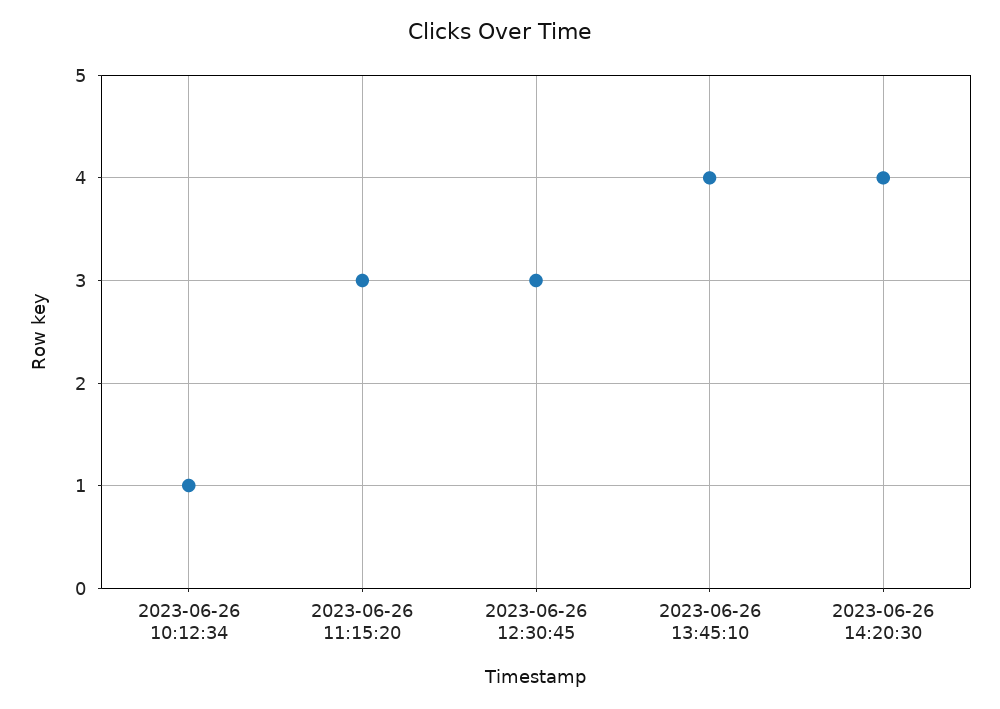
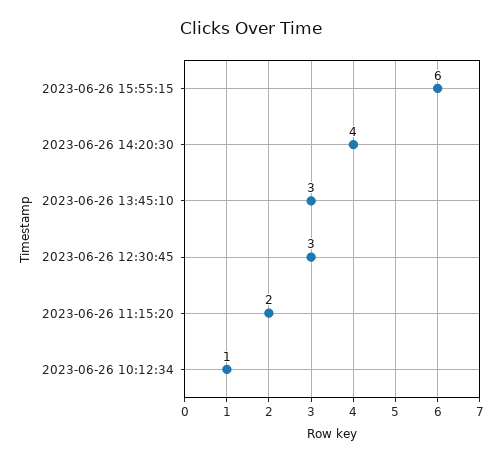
2023-06-26 11:15:20: 3 -> 2
2023-06-26 13:45:10: 4 -> 3
2023-06-26 15:55:15: none -> 6

